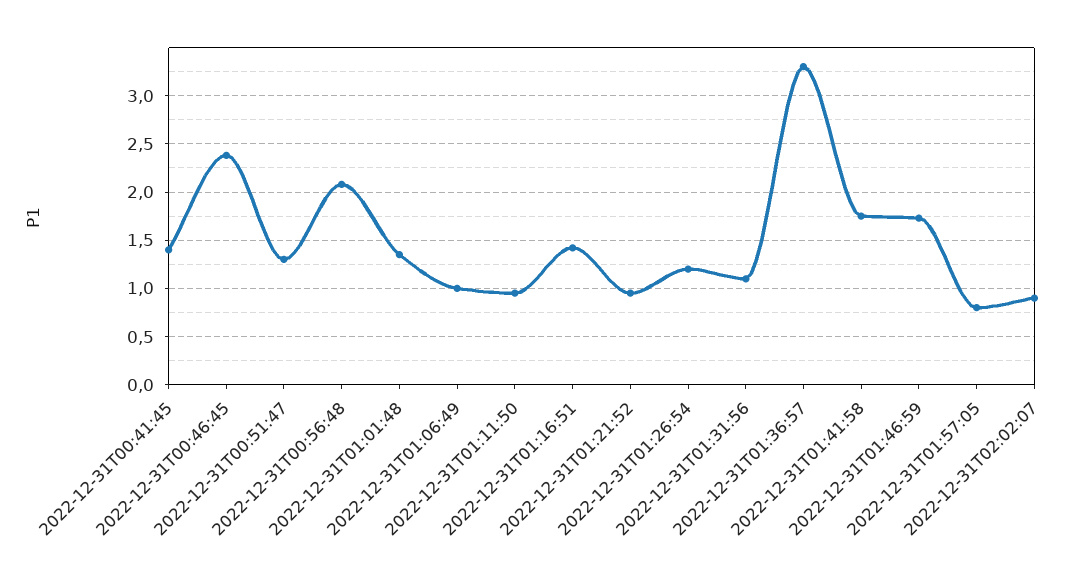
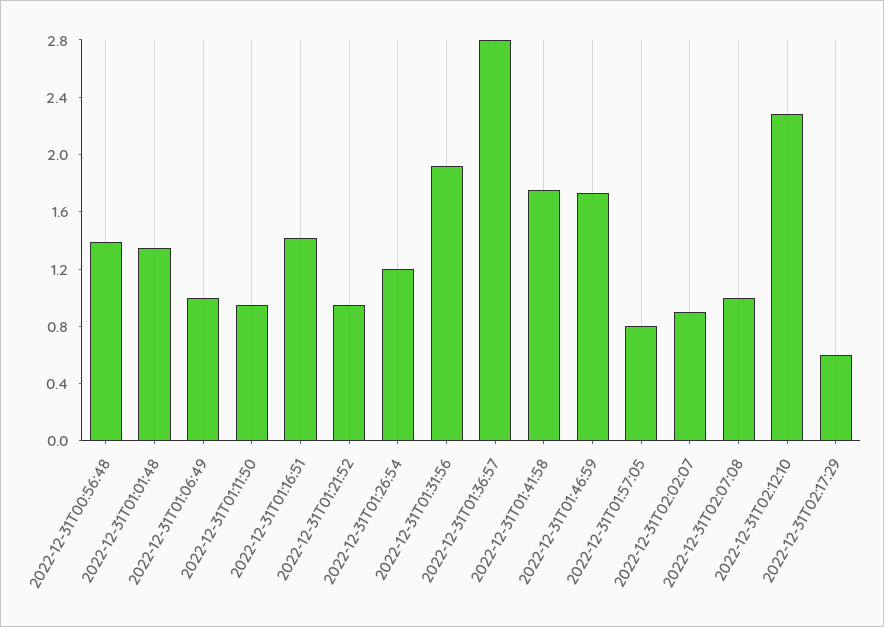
2022-12-31T00:41:45: 1.4 -> none
2022-12-31T00:46:45: 2.4 -> none
2022-12-31T00:51:47: 1.3 -> none
2022-12-31T00:56:48: 2.1 -> 1.4
2022-12-31T01:31:56: 1.1 -> 1.9
2022-12-31T01:36:57: 3.3 -> 2.8
2022-12-31T02:07:08: none -> 1
2022-12-31T02:12:10: none -> 2.3
2022-12-31T02:17:29: none -> 0.6

